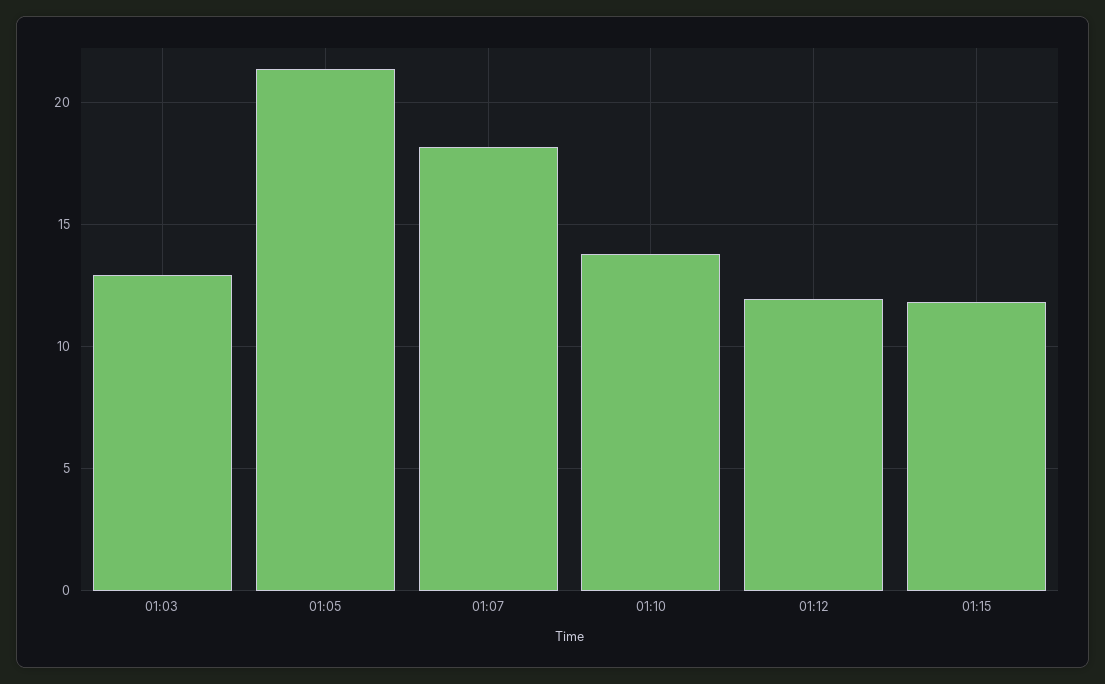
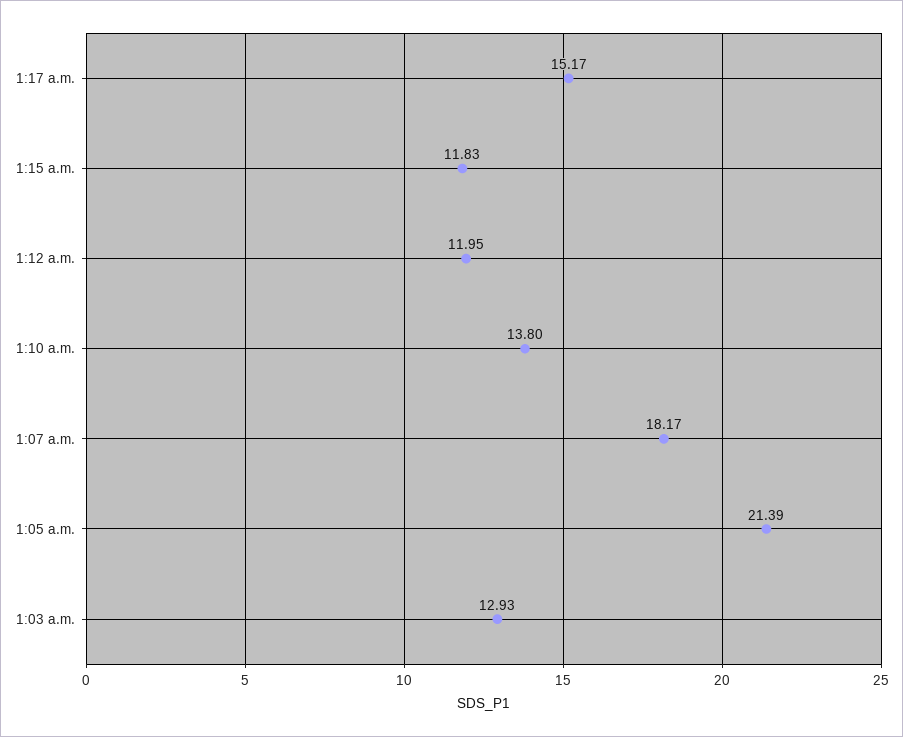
1:17 a.m.: none -> 15.17

